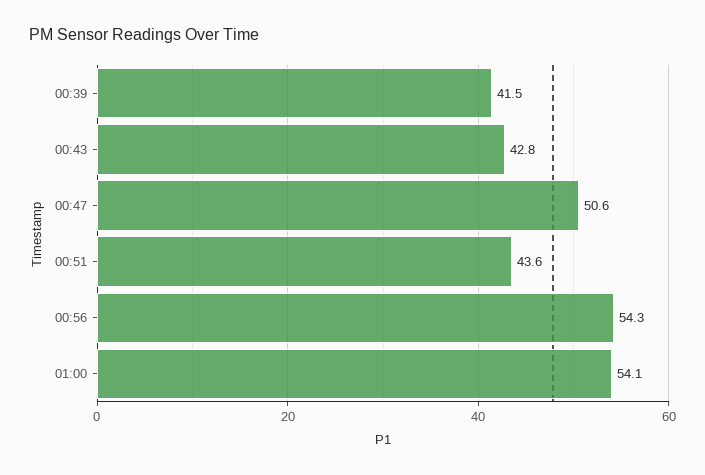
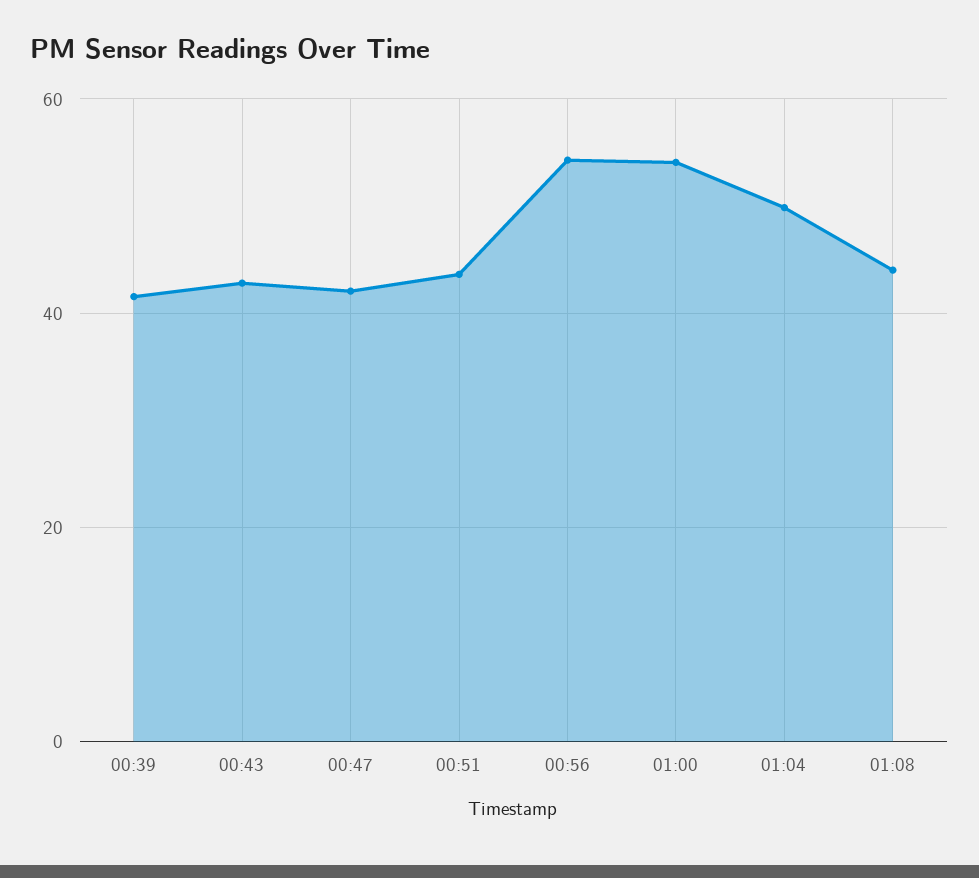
00:47: 50.6 -> 42
01:04: none -> 50
01:08: none -> 44

